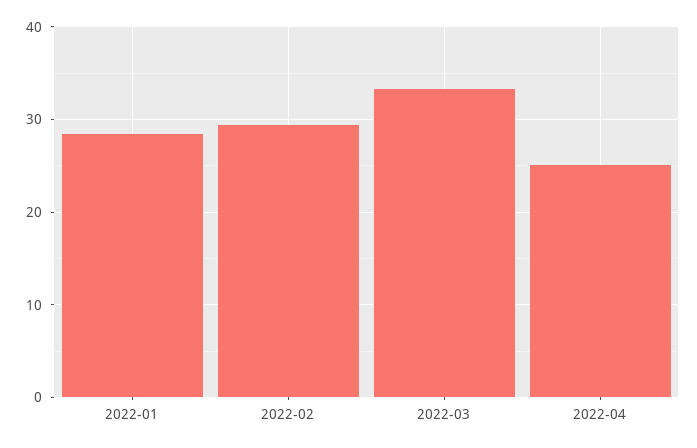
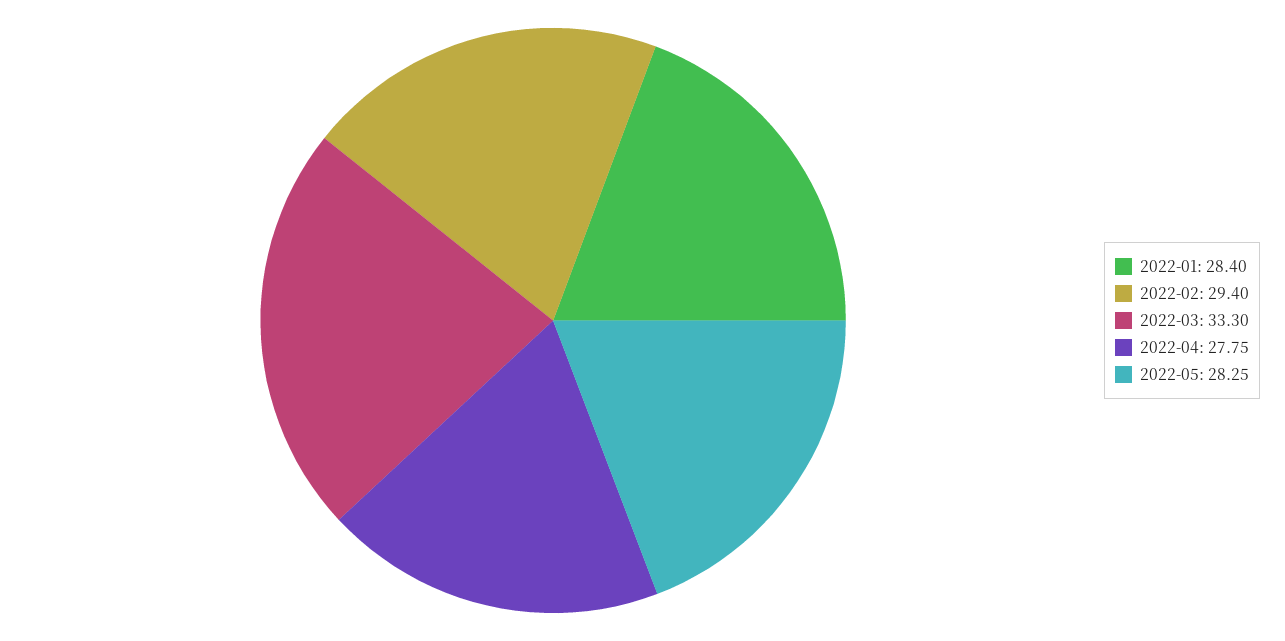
2022-04: 25 -> 27.75
2022-05: none -> 28.25

